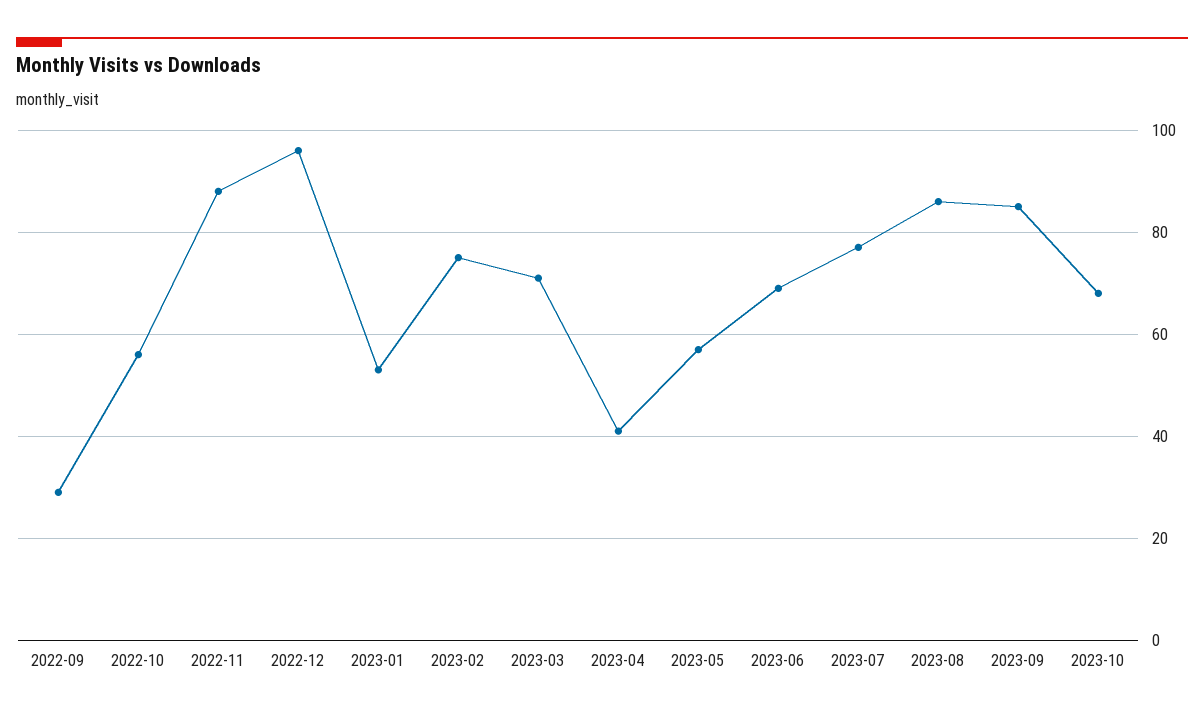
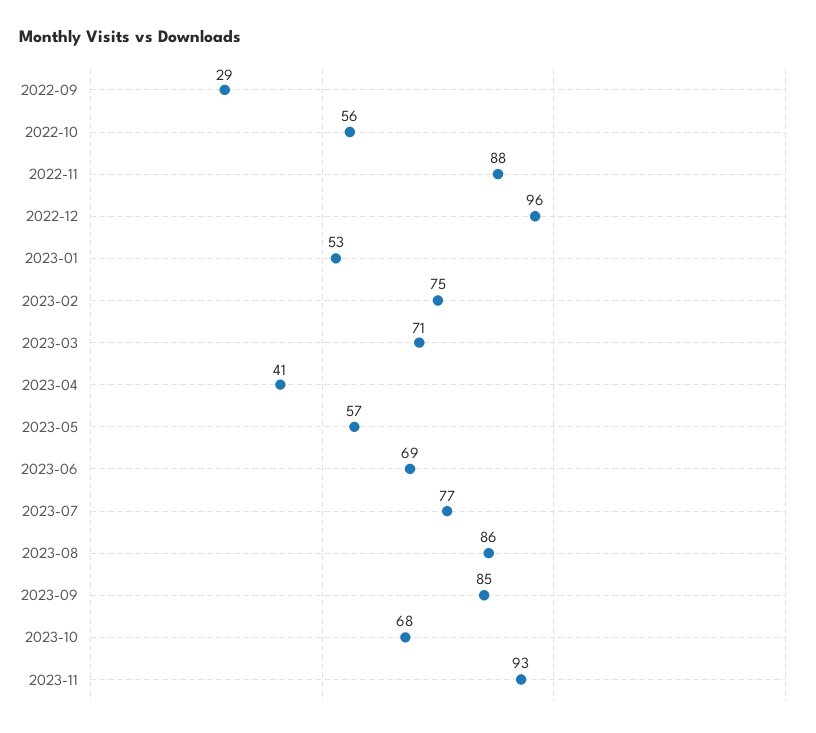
2023-11: none -> 93

